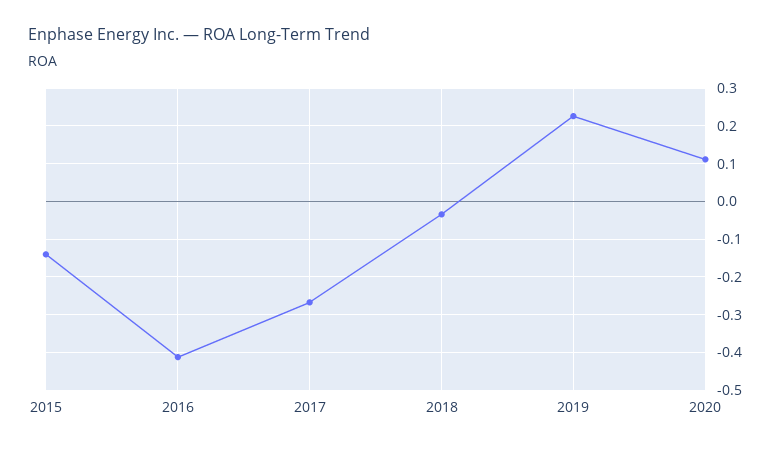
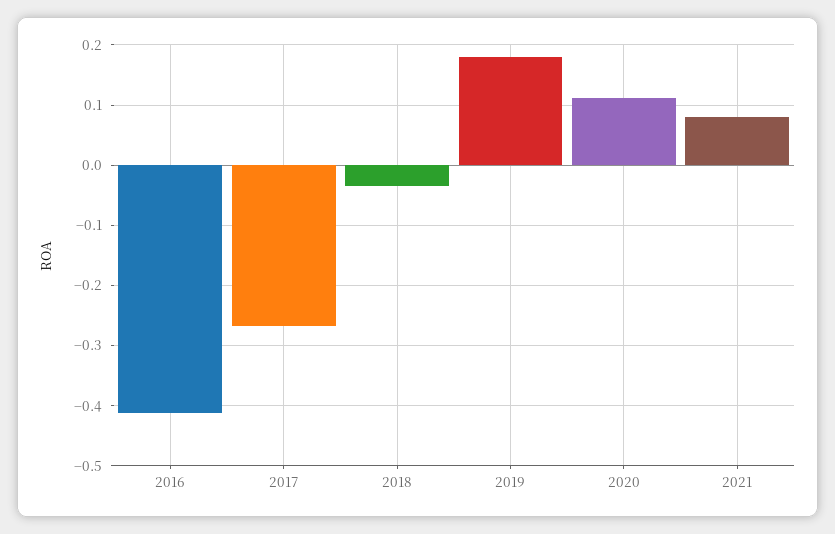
2015: -0.14 -> none
2019: 0.22 -> 0.18
2021: none -> 0.08

